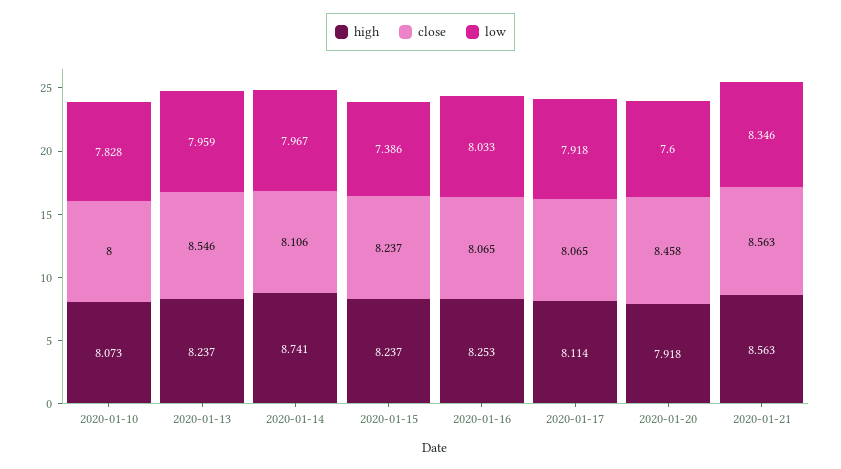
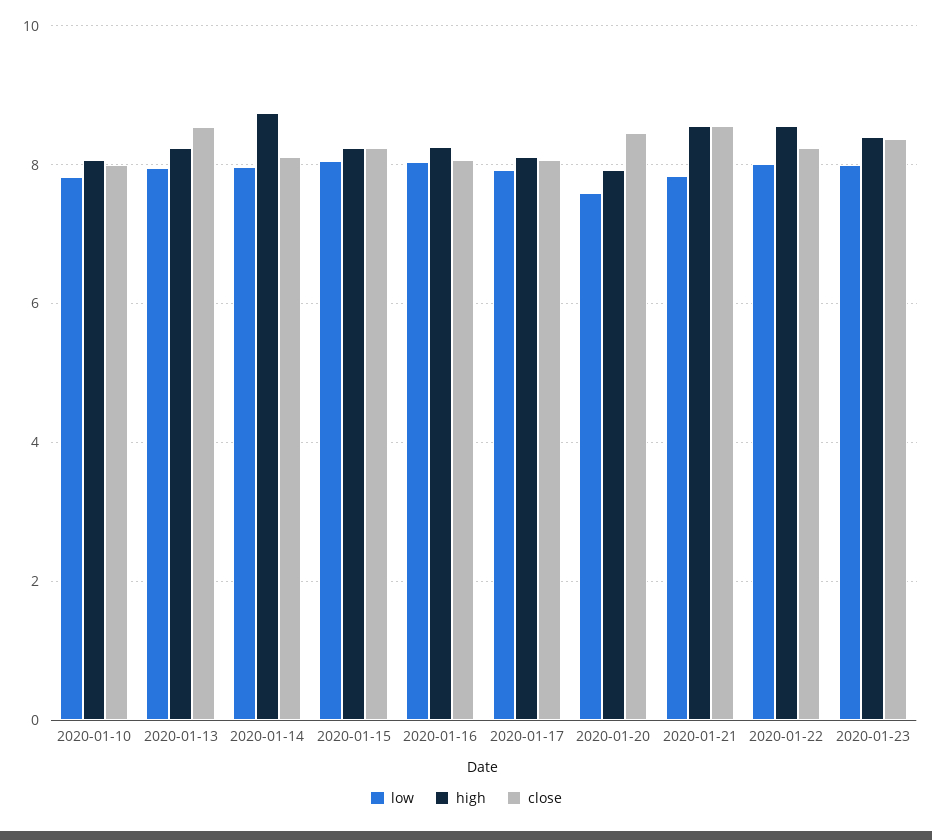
low, 2020-01-15: 7.386 -> 8
low, 2020-01-21: 8.346 -> 7.8
low, 2020-01-22: none -> 8
high, 2020-01-22: none -> 8.6
close, 2020-01-22: none -> 8.2
low, 2020-01-23: none -> 8
high, 2020-01-23: none -> 8.4
close, 2020-01-23: none -> 8.4

